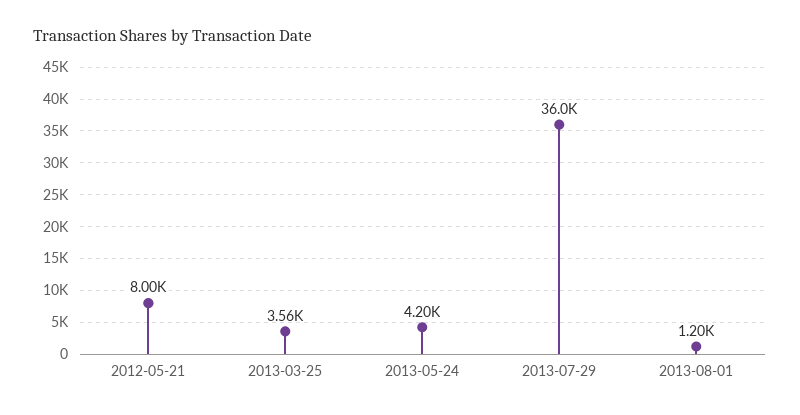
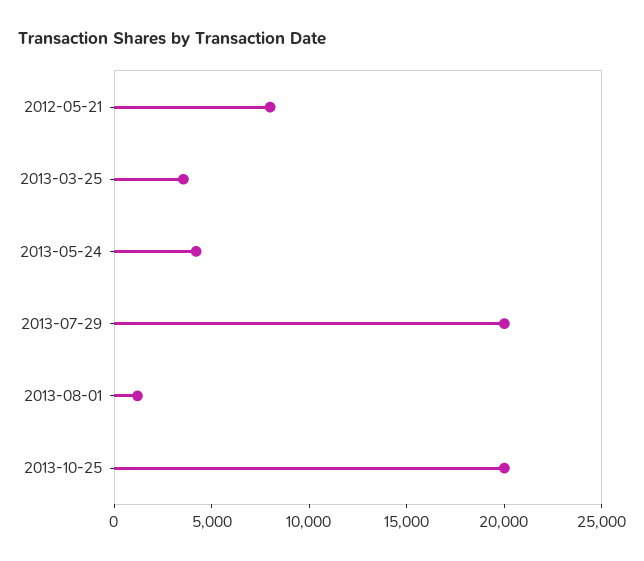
2013-07-29: 36000 -> 20000
2013-10-25: none -> 20000

